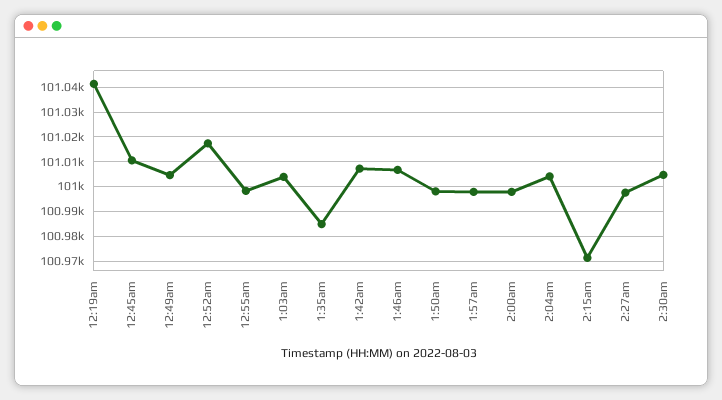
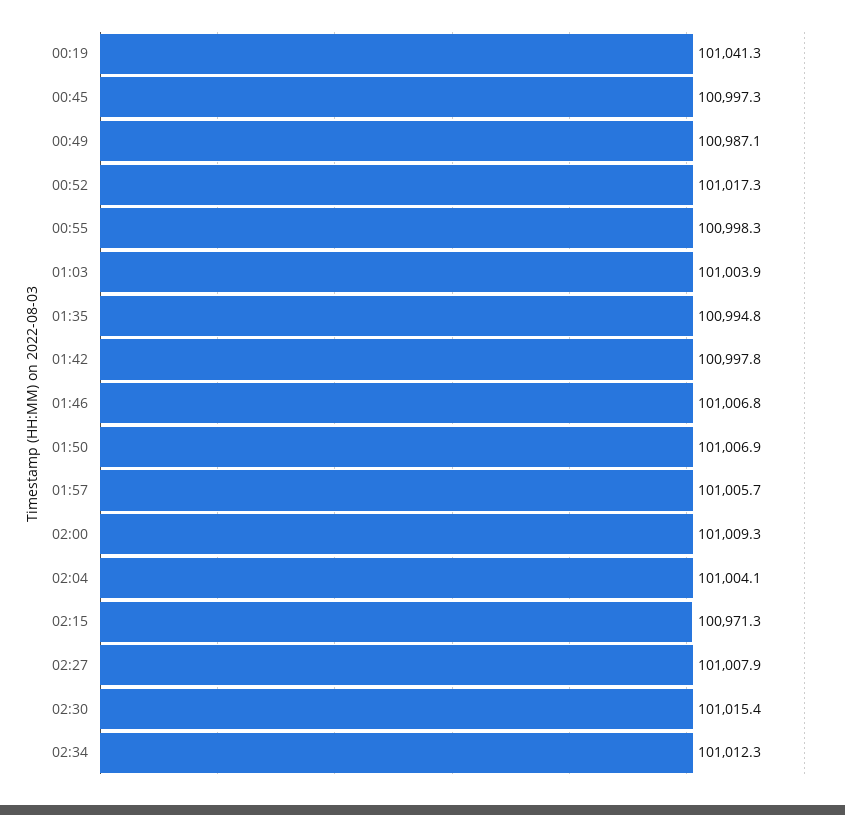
12:45am: 101010 -> 100997.3
12:49am: 101005 -> 100987.1
1:35am: 100985 -> 100994.8
1:42am: 101007.5 -> 100997.8
1:50am: 100997.5 -> 101006.9
1:57am: 100997.5 -> 101005.7
2:00am: 100997.5 -> 101009.3
2:27am: 100997.5 -> 101007.9
2:30am: 101005 -> 101015.4
02:34: none -> 101012.3

